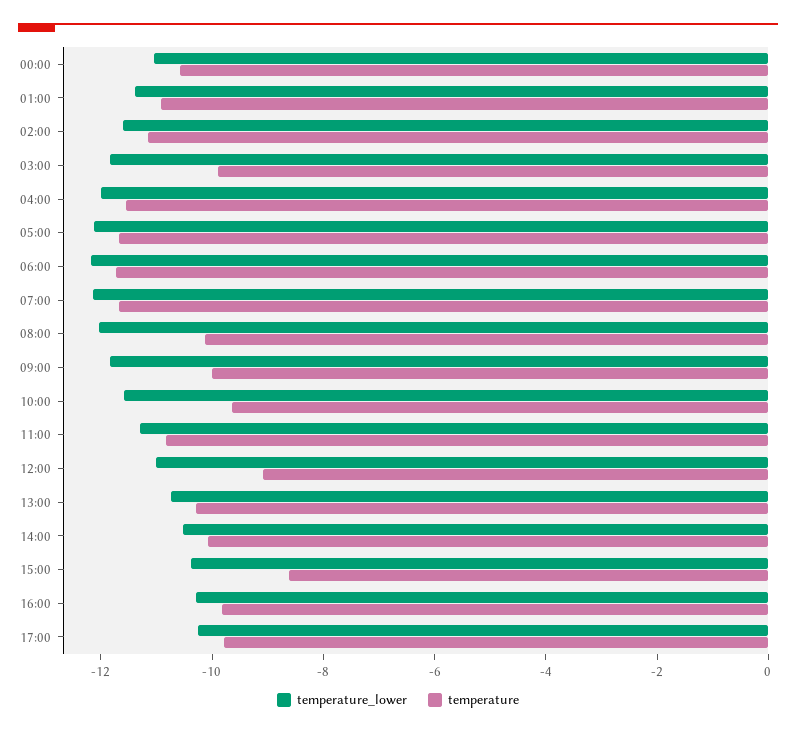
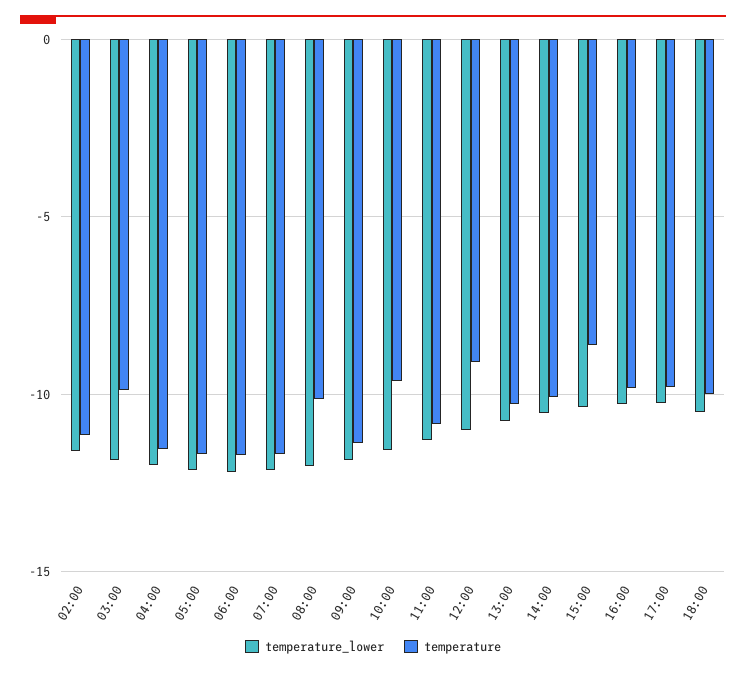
temperature_lower, 00:00: -11 -> none
temperature, 00:00: -10.5 -> none
temperature_lower, 01:00: -11.5 -> none
temperature, 01:00: -11 -> none
temperature, 09:00: -10 -> -11.5
temperature_lower, 18:00: none -> -10.5
temperature, 18:00: none -> -10

